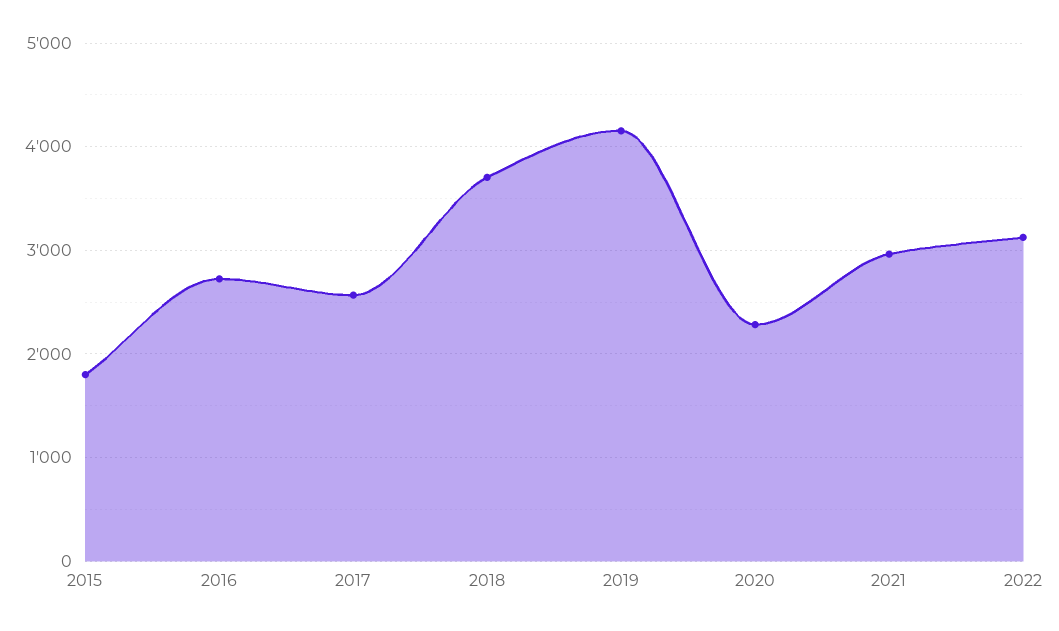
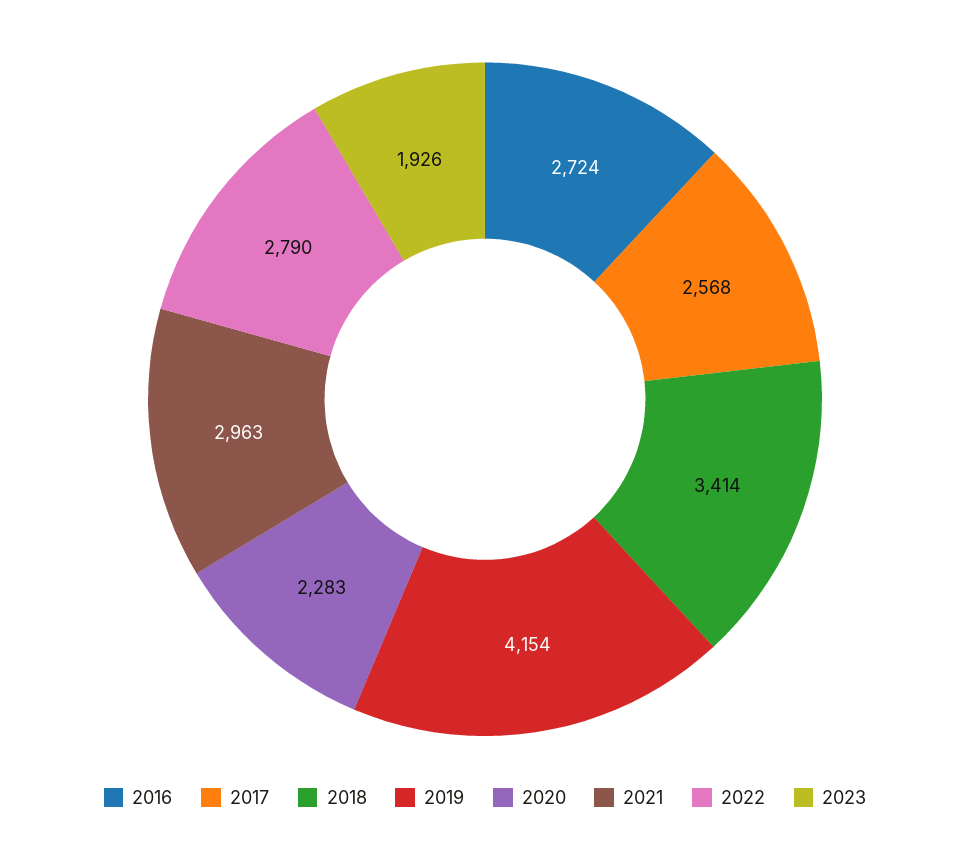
2015: 1800 -> none
2018: 3700 -> 3414
2022: 3100 -> 2790
2023: none -> 1926

